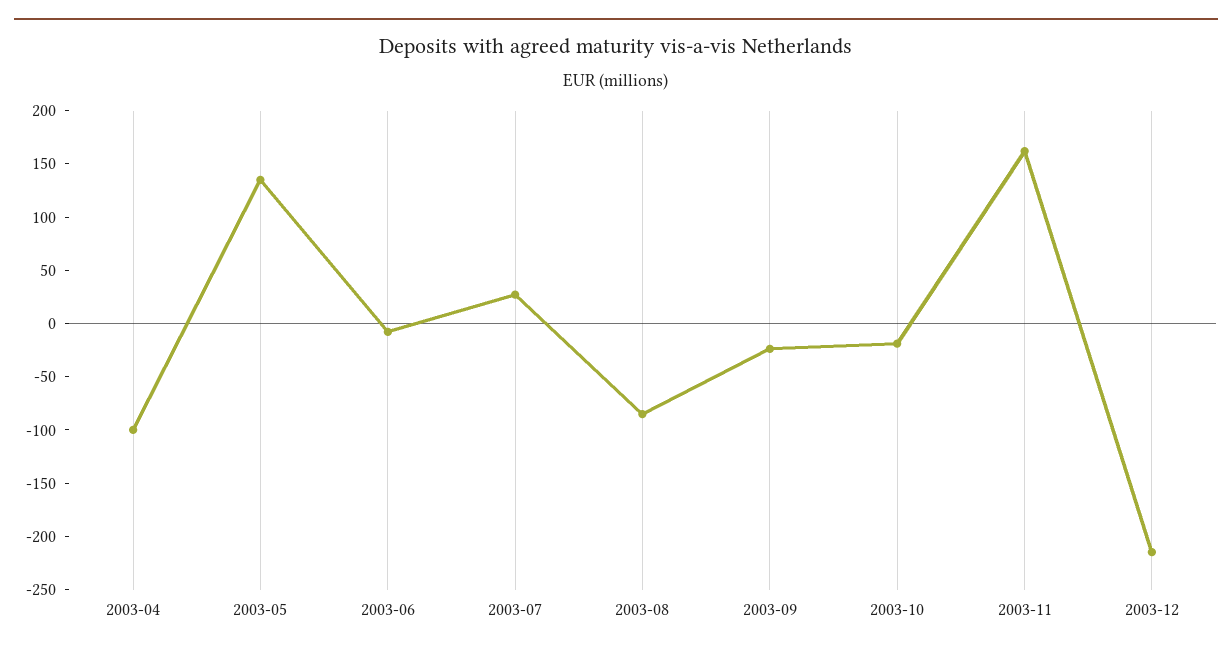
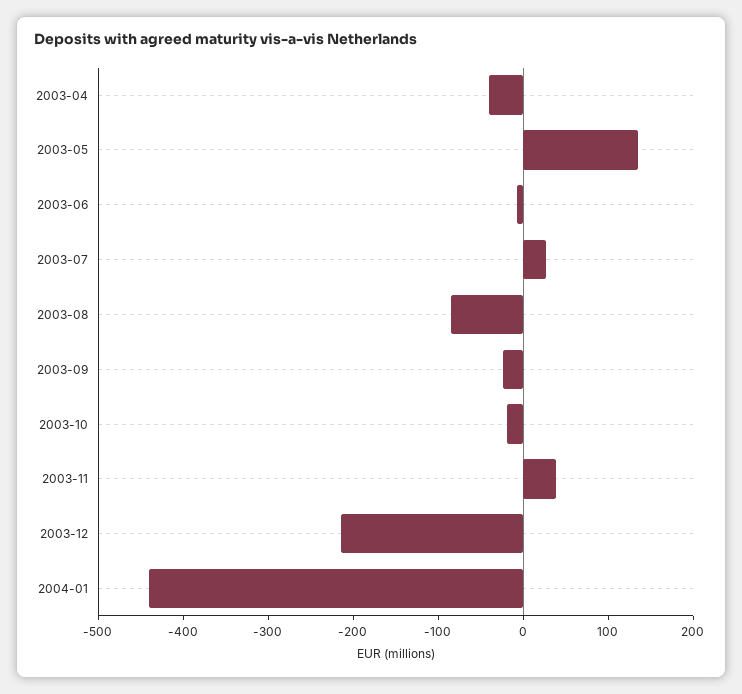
2003-04: -100 -> -40
2003-11: 160 -> 40
2004-01: none -> -440

